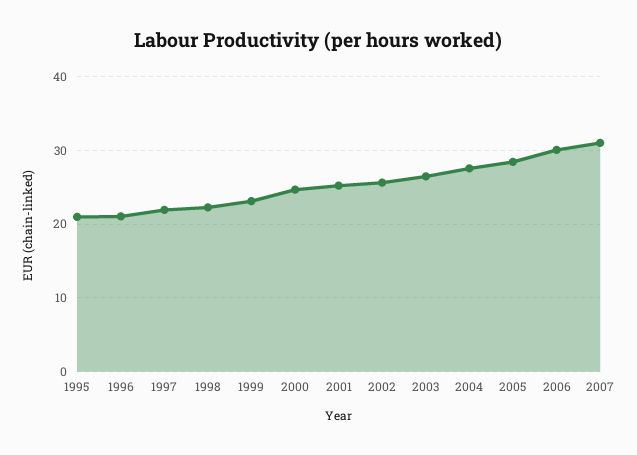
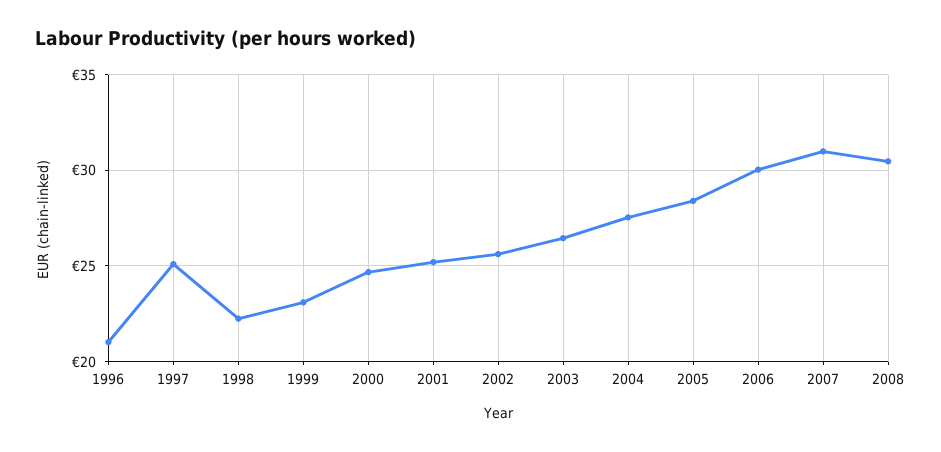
1995: 21 -> none
1997: 22 -> 25
2008: none -> 30.5

